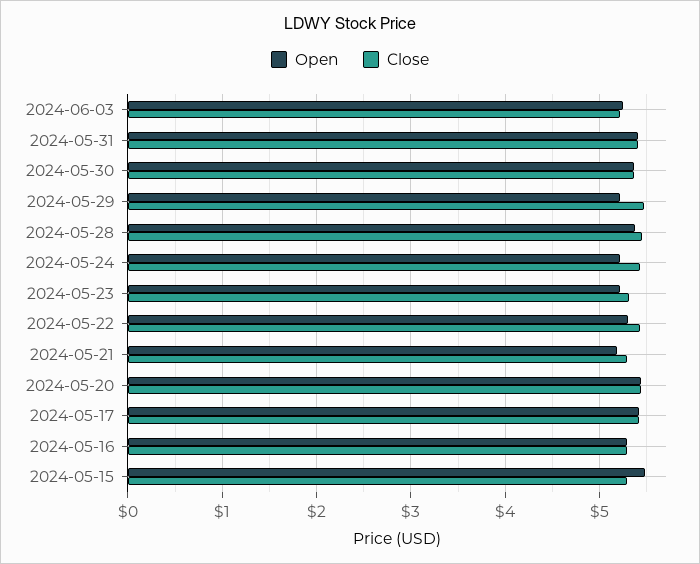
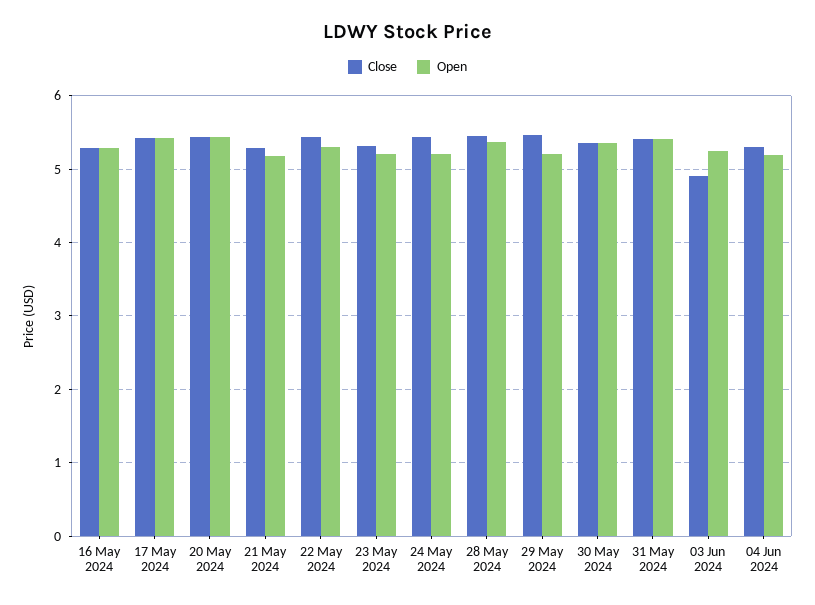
Close, 2024-06-03: 5.2 -> 4.9
Open, 2024-05-15: 5.5 -> none
Close, 2024-05-15: 5.3 -> none
Close, 04 Jun 2024: none -> 5.3
Open, 04 Jun 2024: none -> 5.2

